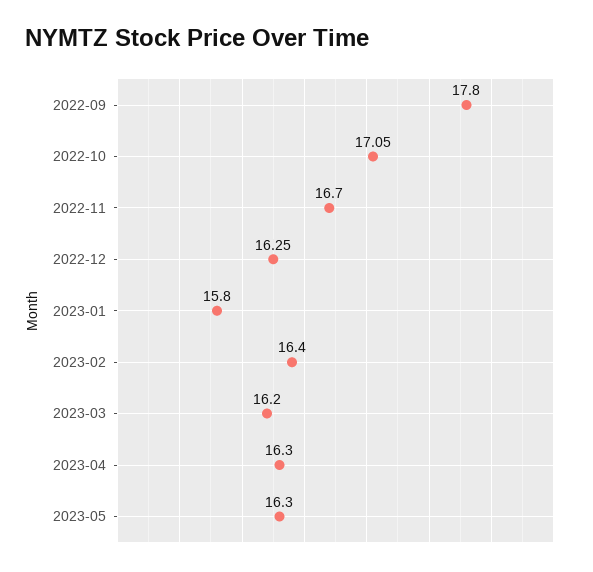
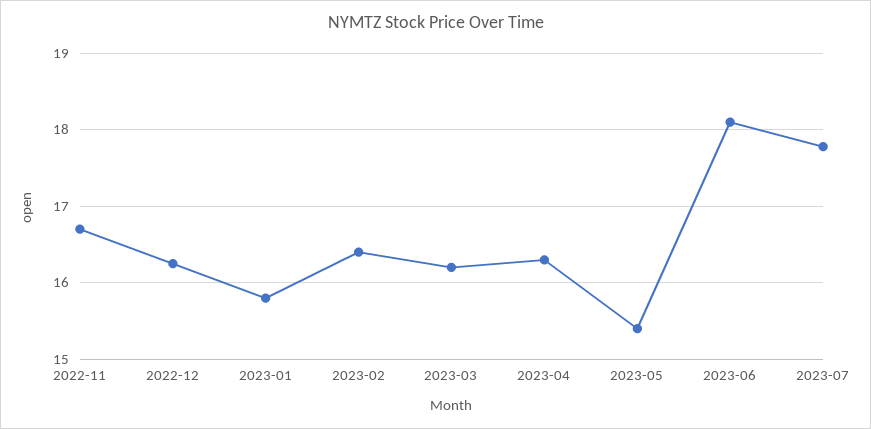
2022-09: 17.8 -> none
2022-10: 17.05 -> none
2023-05: 16.3 -> 15.4
2023-06: none -> 18.1
2023-07: none -> 17.8

